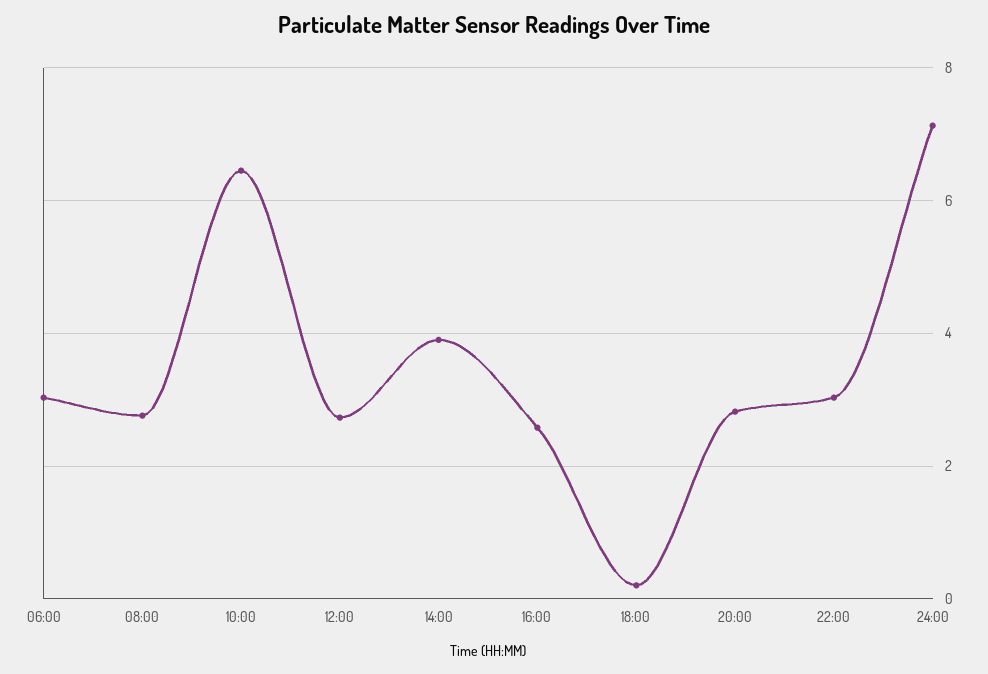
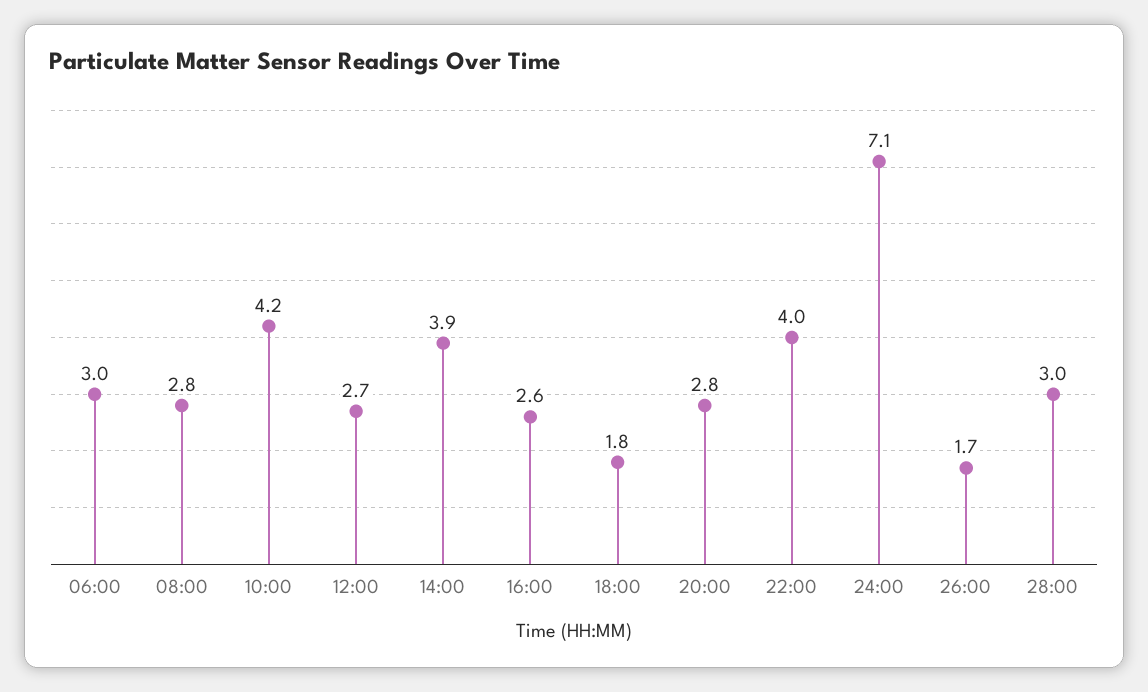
10:00: 6.4 -> 4.2
18:00: 0.2 -> 1.8
22:00: 3 -> 4
26:00: none -> 1.7
28:00: none -> 3

